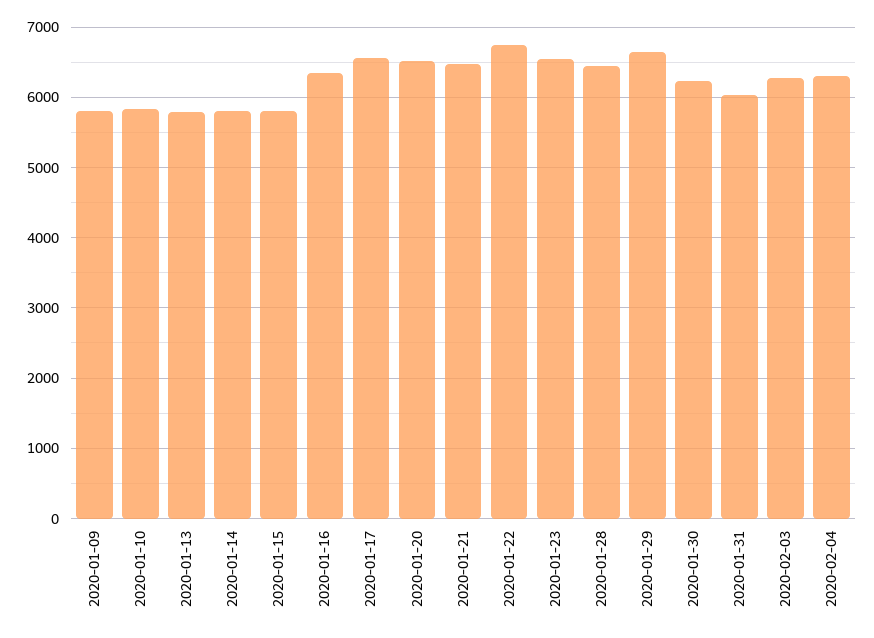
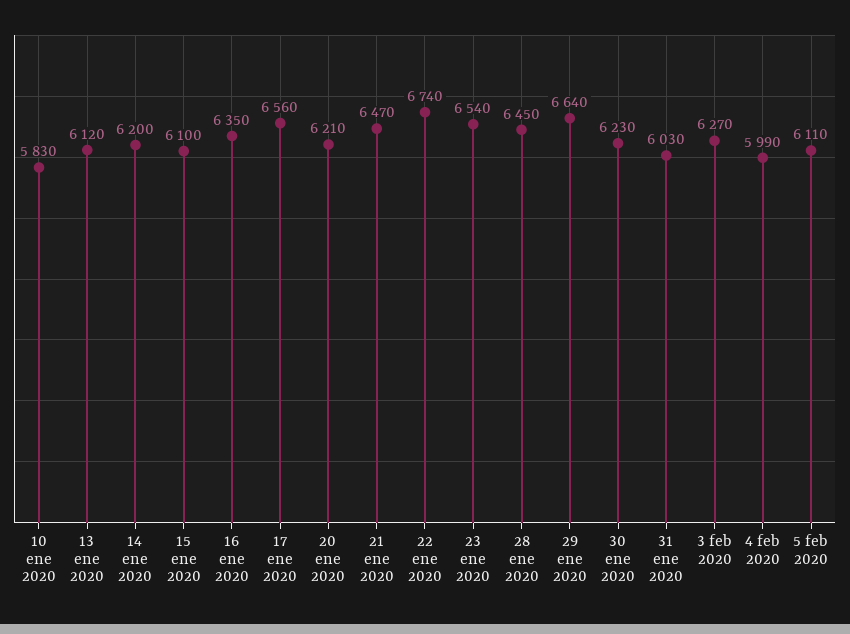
2020-01-09: 5800 -> none
2020-01-13: 5800 -> 6120
2020-01-14: 5800 -> 6200
2020-01-15: 5800 -> 6100
2020-01-20: 6500 -> 6210
2020-02-04: 6300 -> 5990
5 feb 2020: none -> 6110

